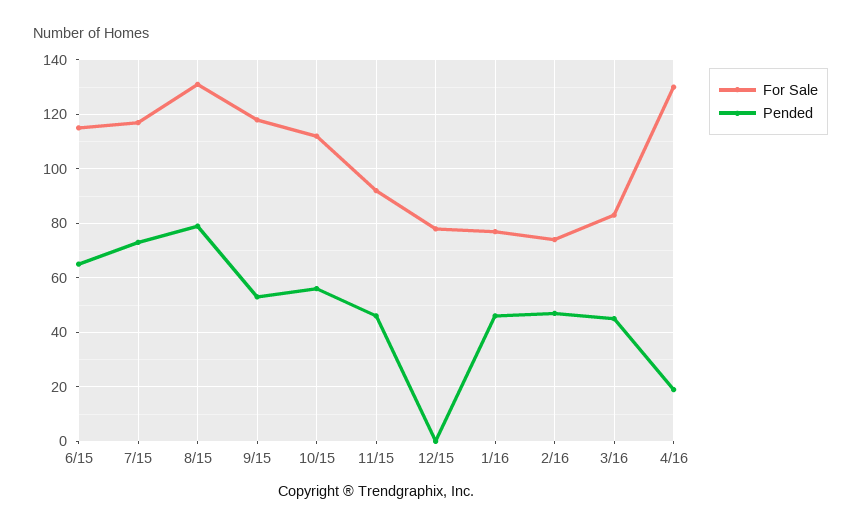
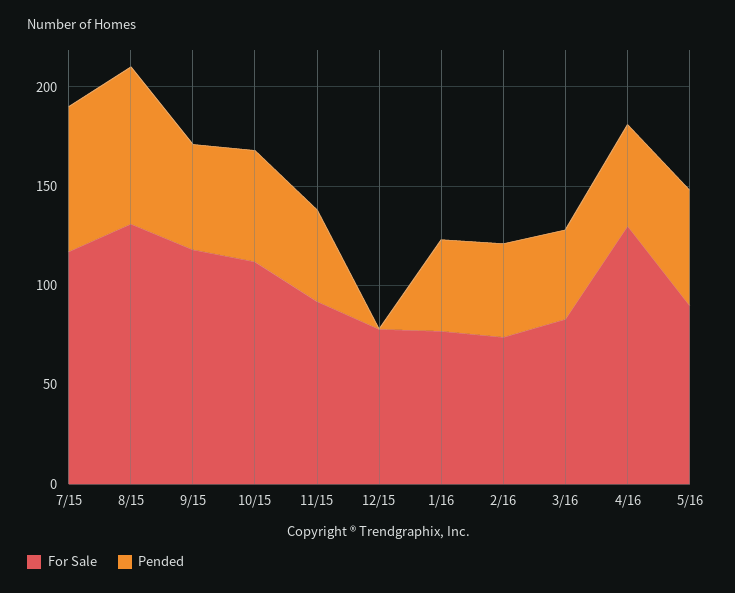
For Sale, 6/15: 115 -> none
Pended, 6/15: 65 -> none
Pended, 4/16: 20 -> 50
For Sale, 5/16: none -> 90
Pended, 5/16: none -> 60

